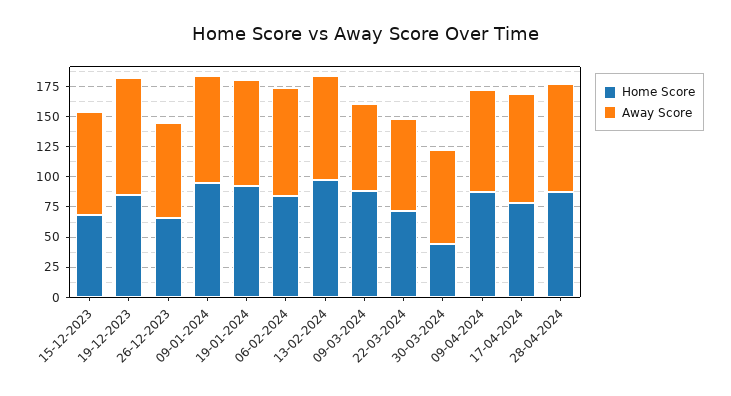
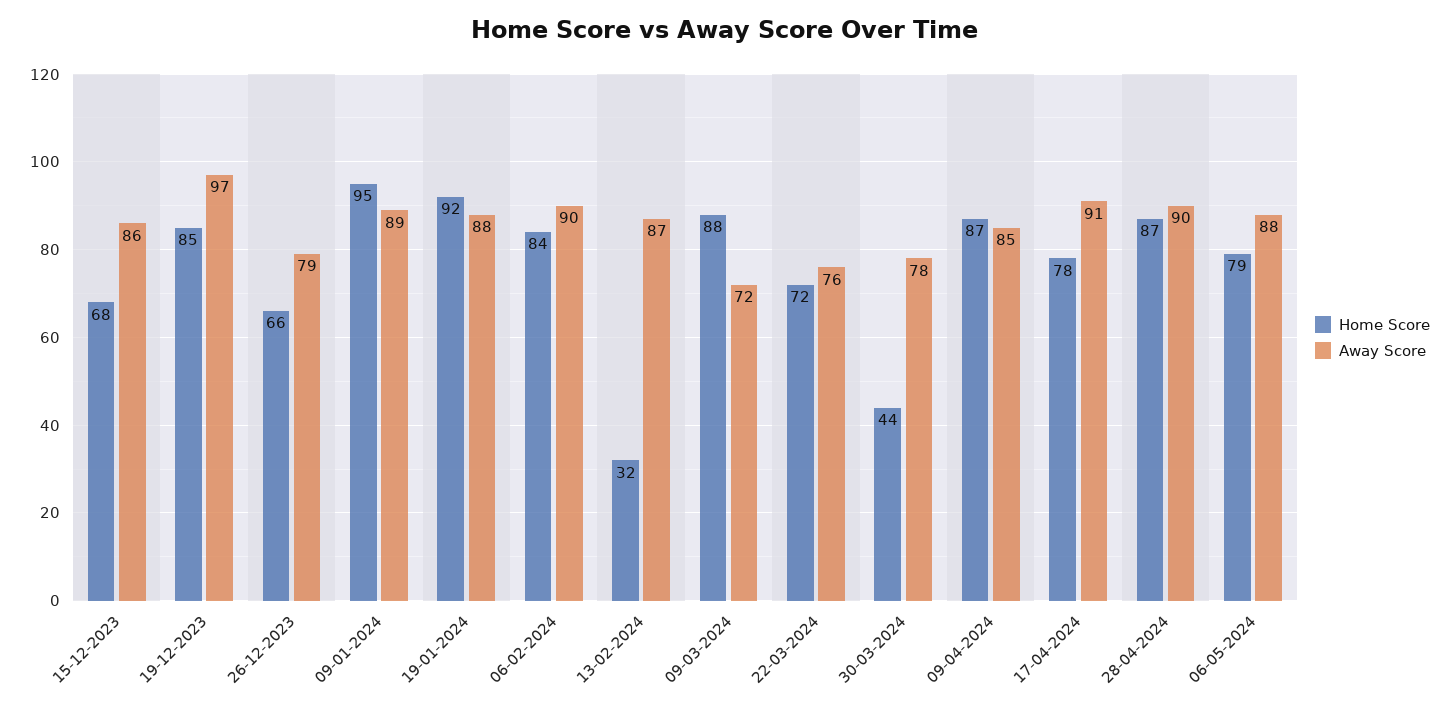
Home Score, 13-02-2024: 100 -> 32
Home Score, 06-05-2024: none -> 79
Away Score, 06-05-2024: none -> 88

